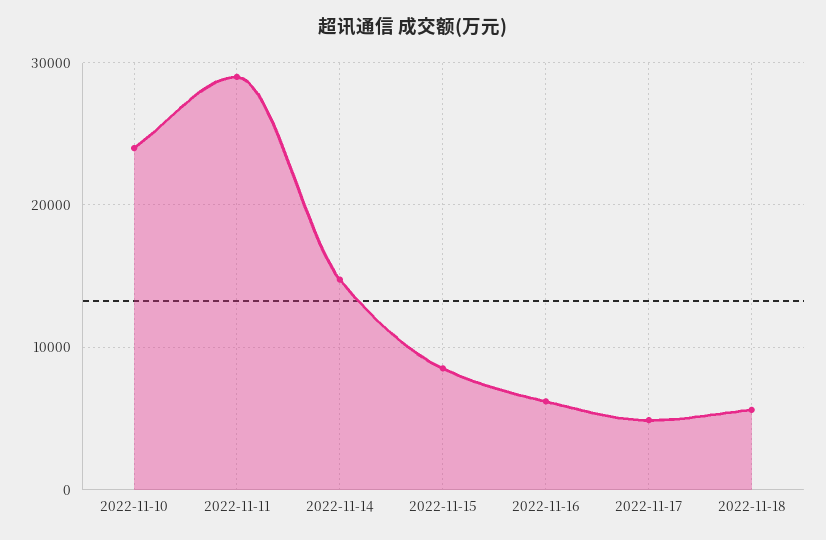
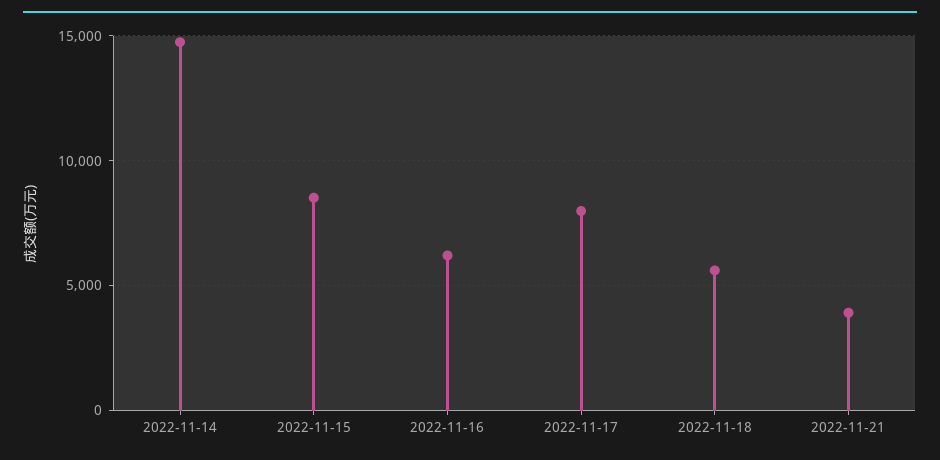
2022-11-10: 24000 -> none
2022-11-11: 29000 -> none
2022-11-17: 5000 -> 8000
2022-11-21: none -> 4000

